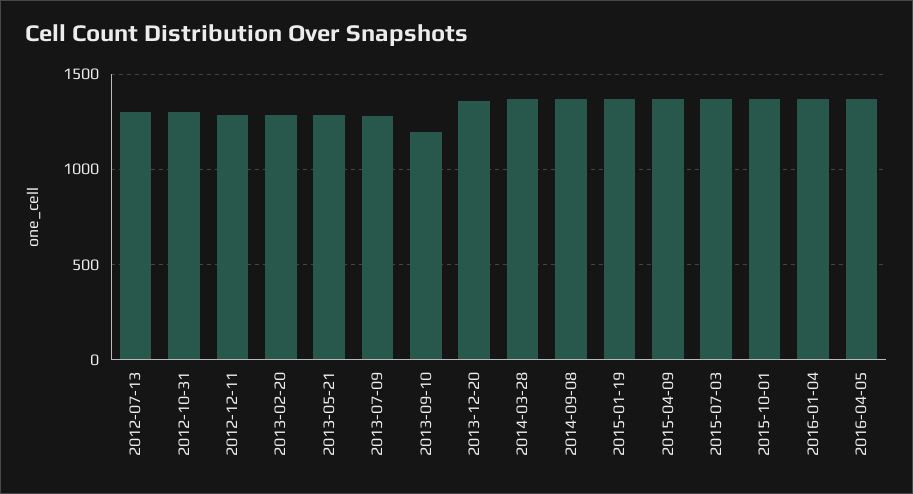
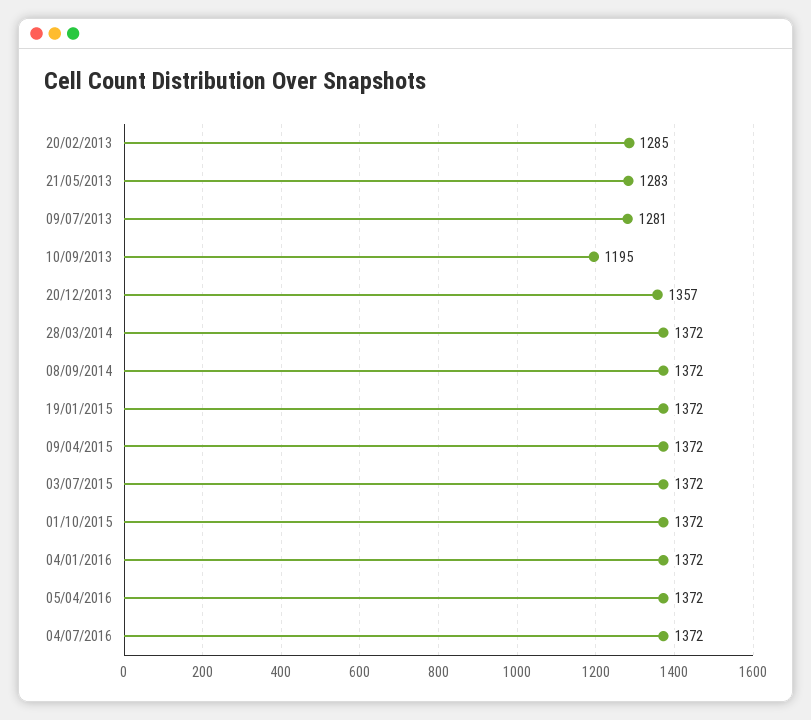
2012-07-13: 1300 -> none
2012-10-31: 1300 -> none
2012-12-11: 1300 -> none
04/07/2016: none -> 1372

